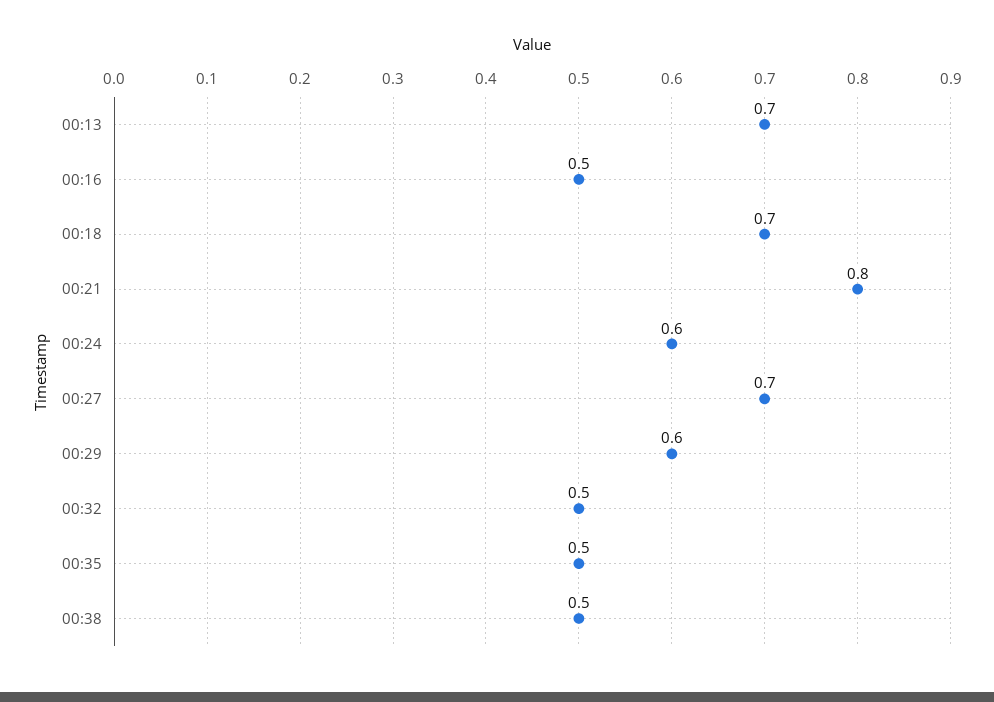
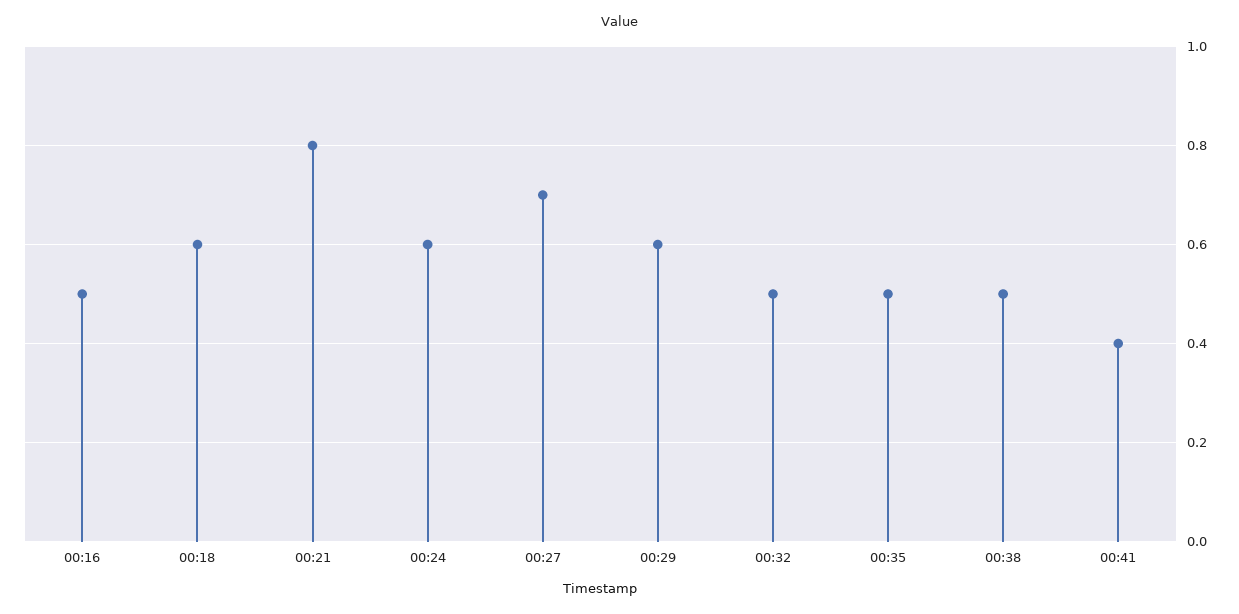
00:13: 0.7 -> none
00:18: 0.7 -> 0.6
00:41: none -> 0.4

